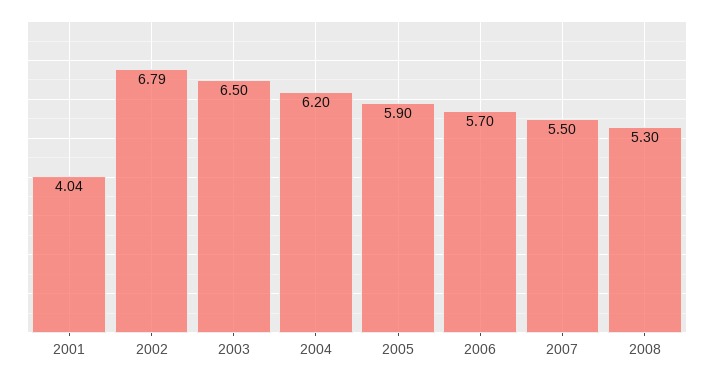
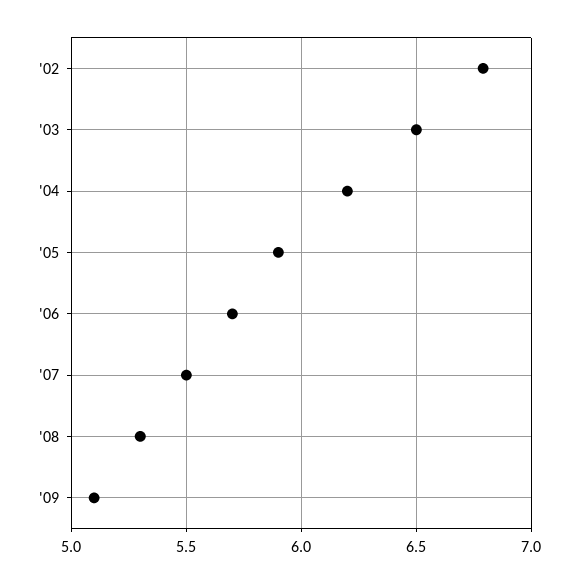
2001: 4.04 -> none
'09: none -> 5.1

